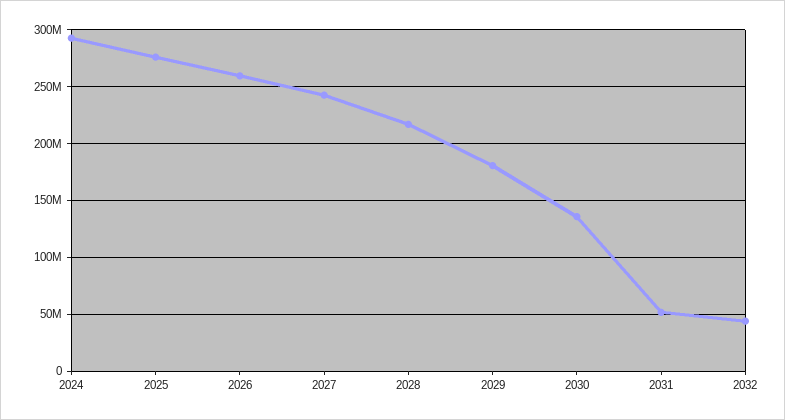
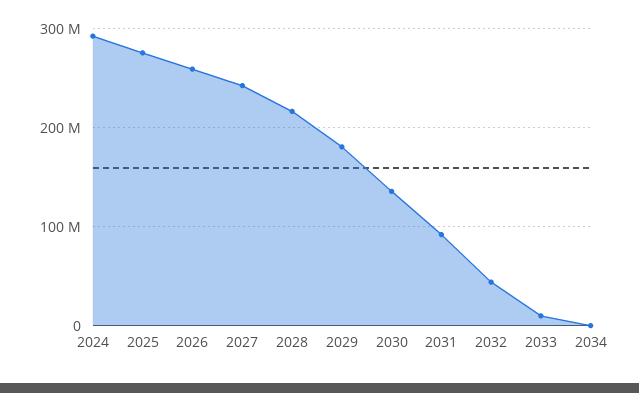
2031: 50000000 -> 90000000
2033: none -> 10000000
2034: none -> 0

